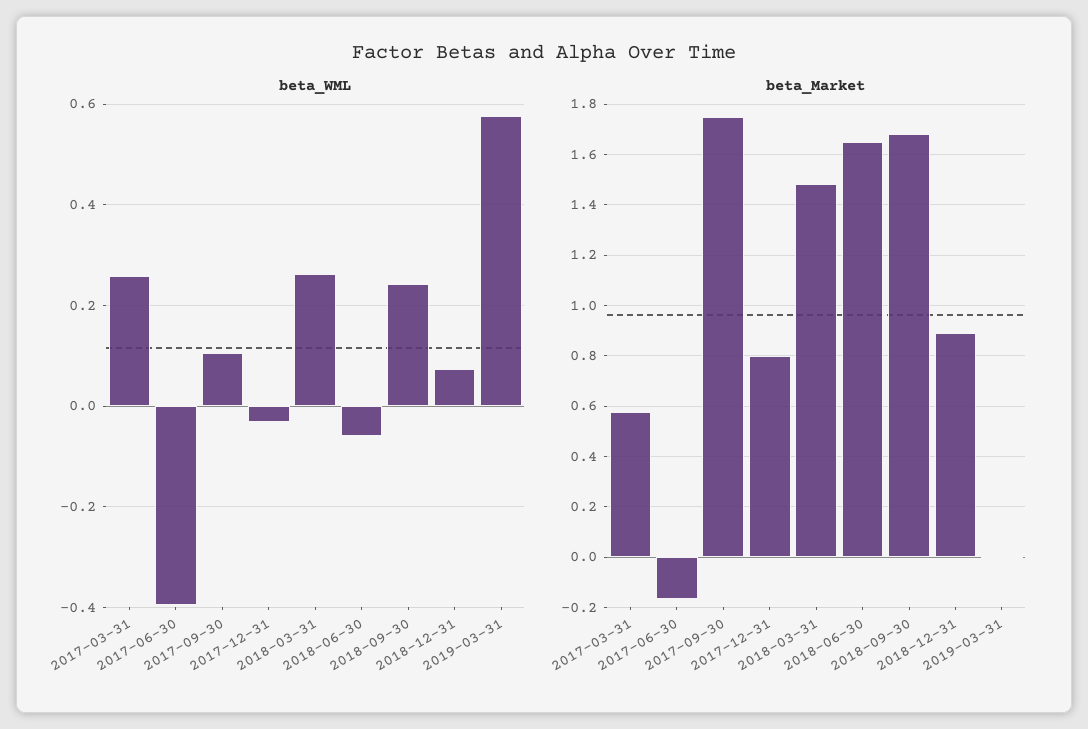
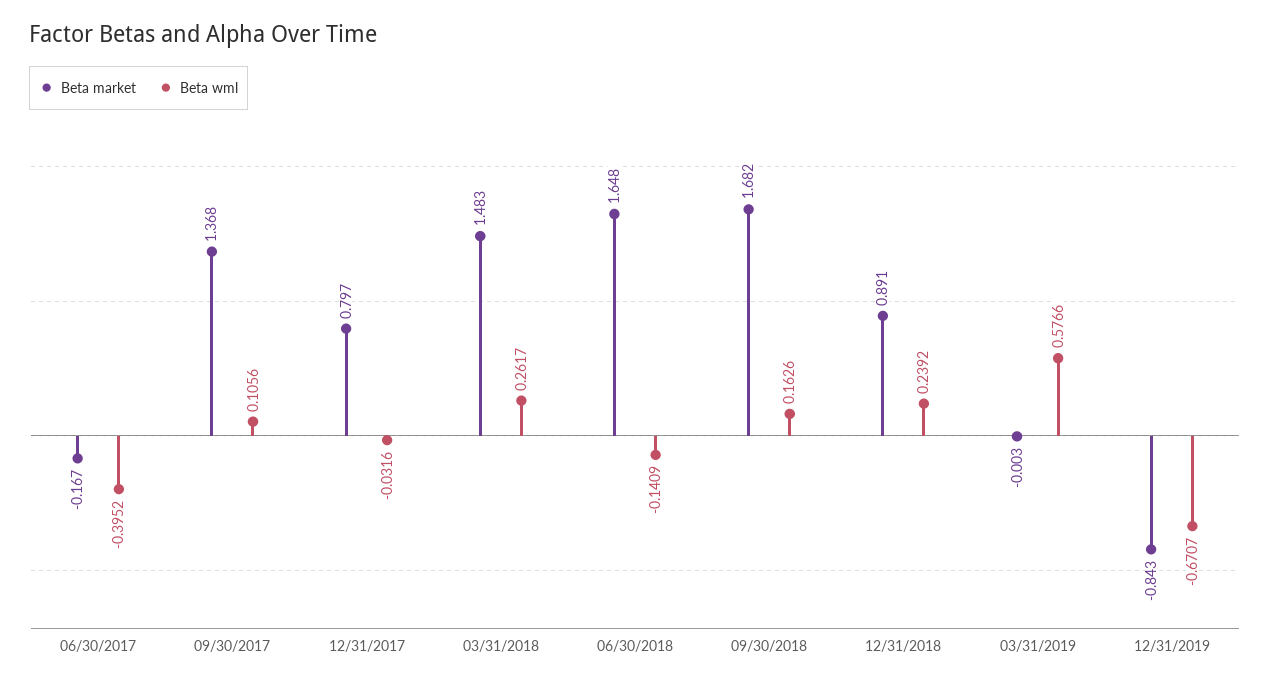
beta_WML, 2017-03-31: 0.26 -> none
beta_WML, 2018-06-30: -0.06 -> -0.1409
beta_WML, 2018-09-30: 0.24 -> 0.1626
beta_WML, 2018-12-31: 0.08 -> 0.2392
beta_Market, 2017-03-31: 0.575 -> none
beta_Market, 2017-09-30: 1.75 -> 1.368
beta_Market, 12/31/2019: none -> -0.843
beta_WML, 12/31/2019: none -> -0.6707

